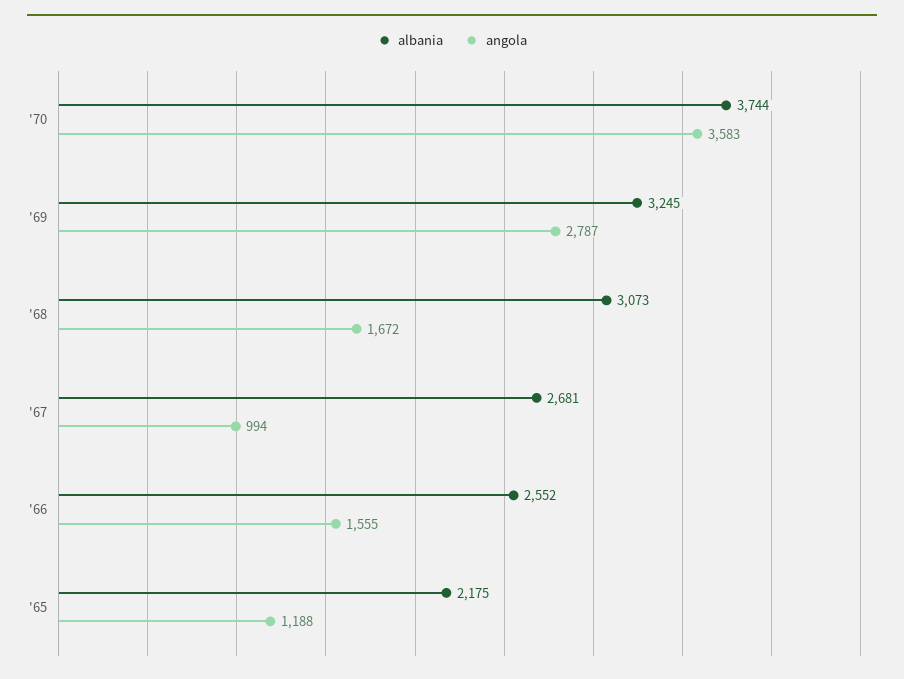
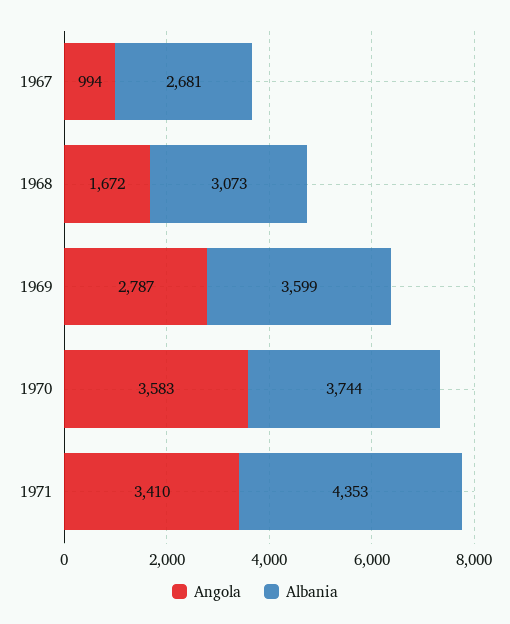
albania, '69: 3245 -> 3599
albania, '66: 2552 -> none
angola, '66: 1555 -> none
albania, '65: 2175 -> none
angola, '65: 1188 -> none
angola, 1971: none -> 3410
albania, 1971: none -> 4353

